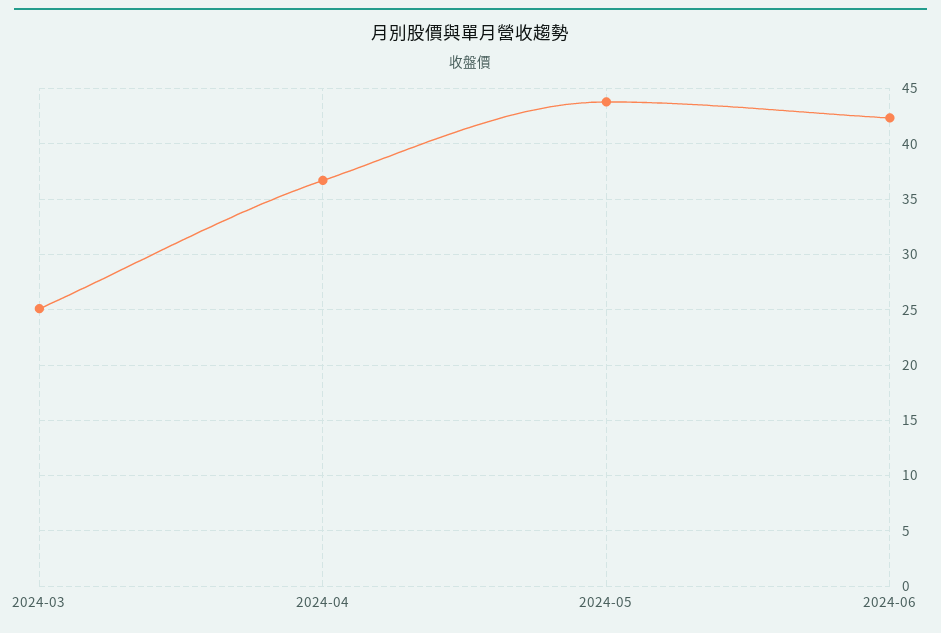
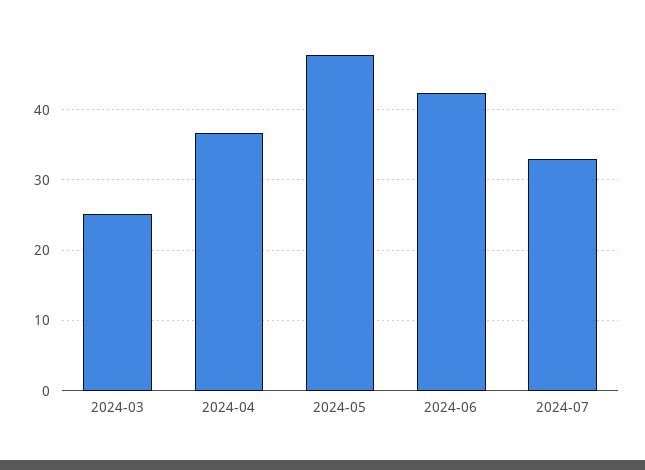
2024-05: 44 -> 48
2024-07: none -> 33

